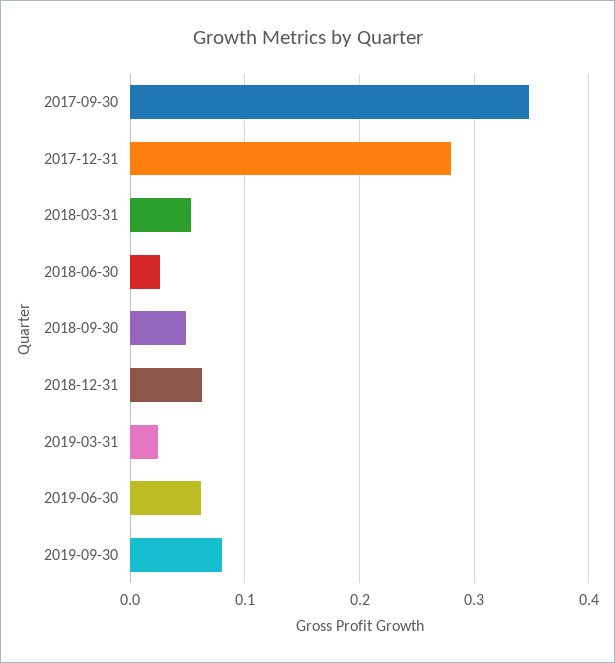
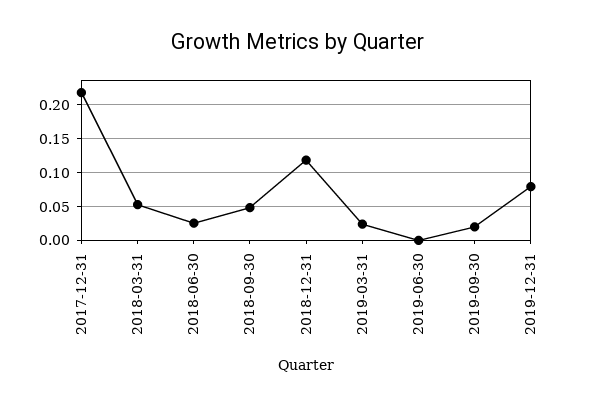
2017-09-30: 0.35 -> none
2017-12-31: 0.28 -> 0.22
2018-12-31: 0.06 -> 0.12
2019-06-30: 0.06 -> 0
2019-09-30: 0.08 -> 0.02
2019-12-31: none -> 0.08

